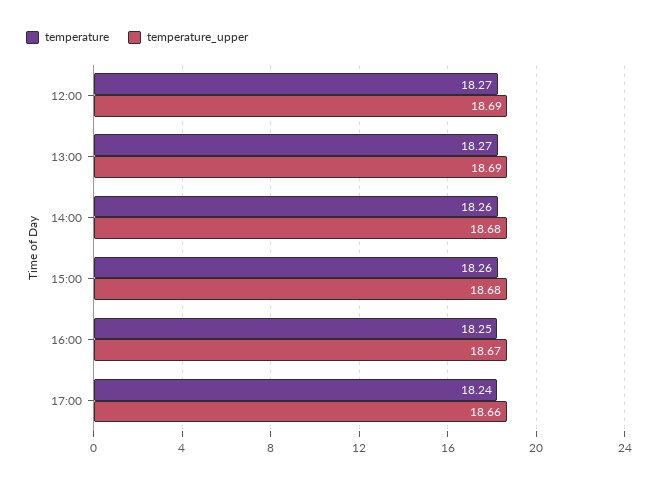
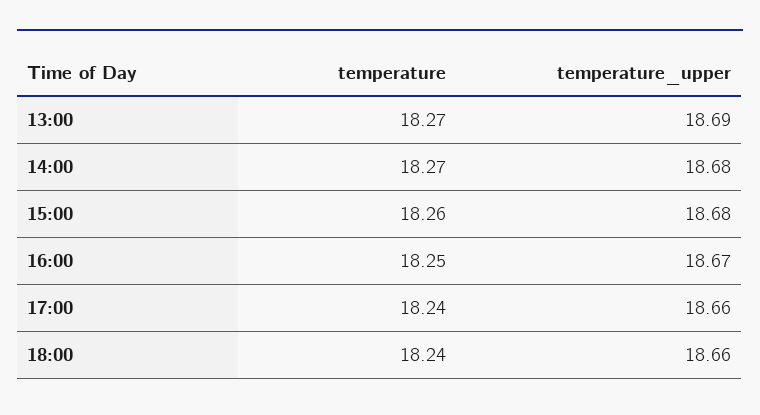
temperature, 12:00: 18.27 -> none
temperature_upper, 12:00: 18.69 -> none
temperature, 14:00: 18.26 -> 18.27
temperature, 18:00: none -> 18.24
temperature_upper, 18:00: none -> 18.66

